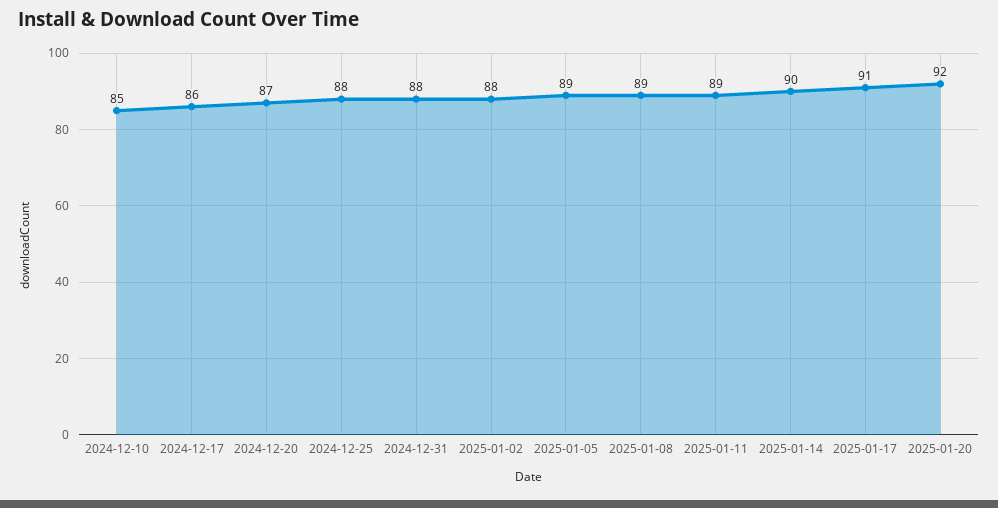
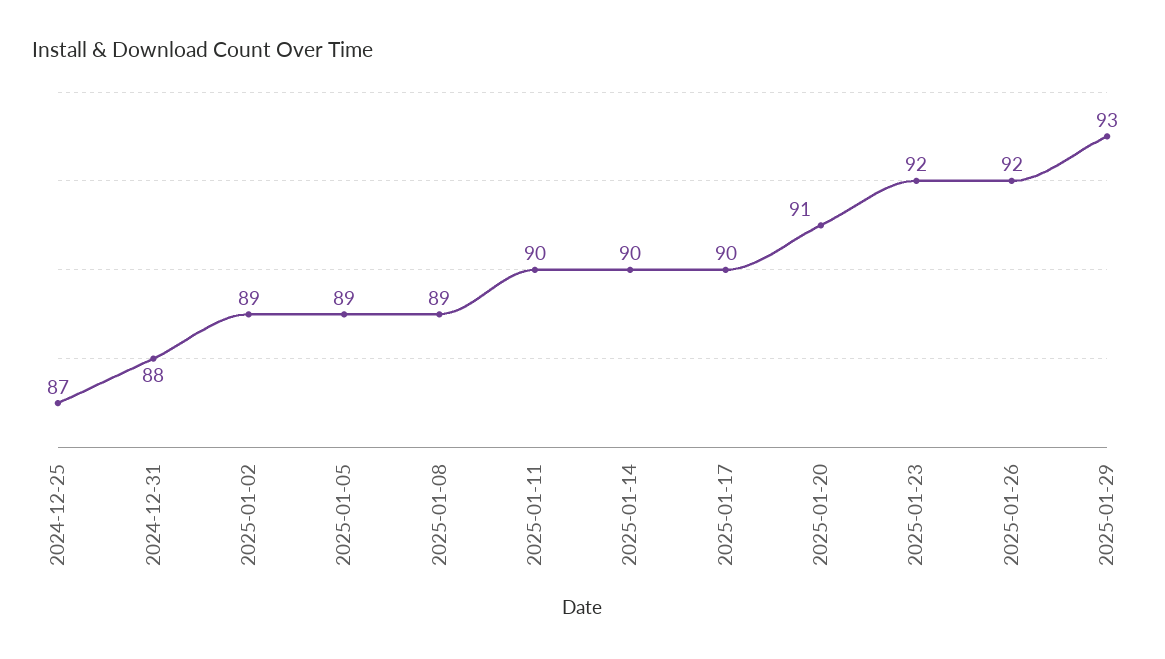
2024-12-10: 85 -> none
2024-12-17: 86 -> none
2024-12-20: 87 -> none
2024-12-25: 88 -> 87
2025-01-02: 88 -> 89
2025-01-11: 89 -> 90
2025-01-17: 91 -> 90
2025-01-20: 92 -> 91
2025-01-23: none -> 92
2025-01-26: none -> 92
2025-01-29: none -> 93

